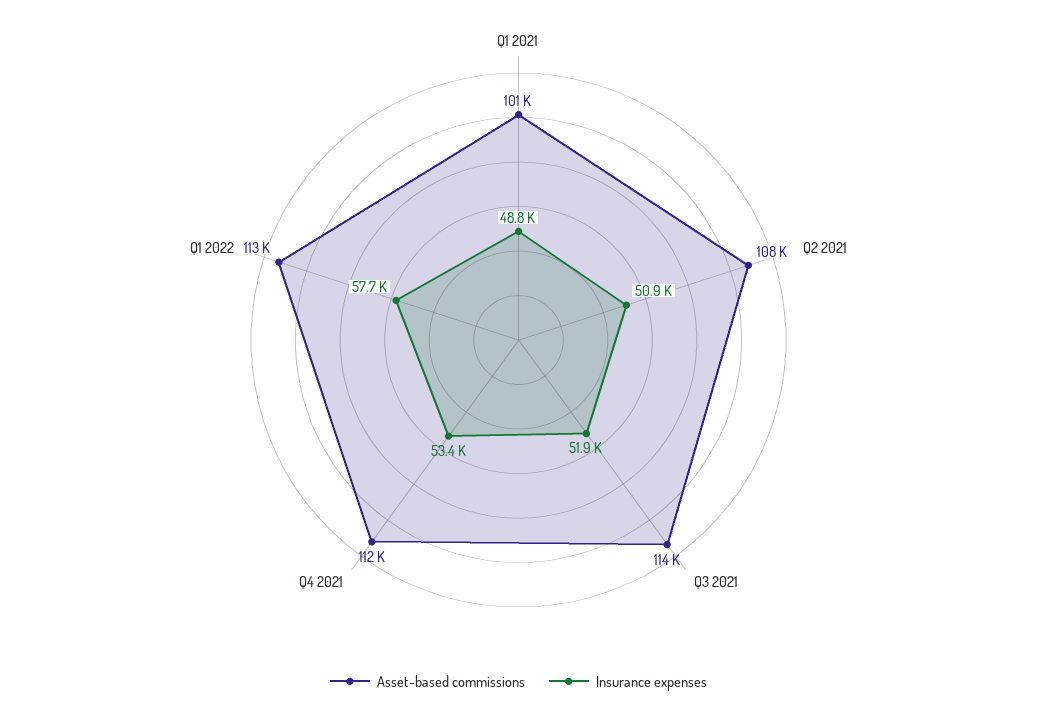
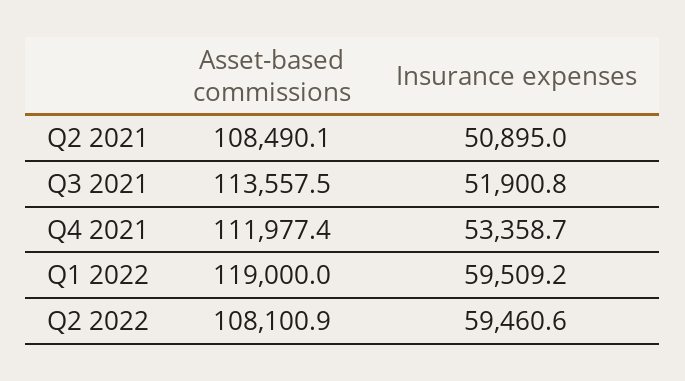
Asset-based commissions, Q1 2021: 101000 -> none
Insurance expenses, Q1 2021: 48800 -> none
Asset-based commissions, Q1 2022: 113000 -> 119000
Insurance expenses, Q1 2022: 57700 -> 59509.2
Asset-based commissions, Q2 2022: none -> 108100.9
Insurance expenses, Q2 2022: none -> 59460.6

